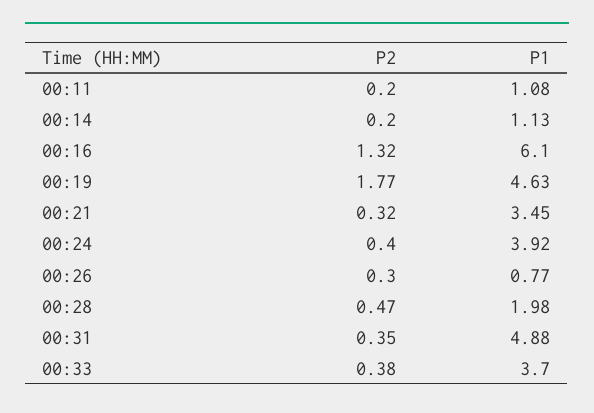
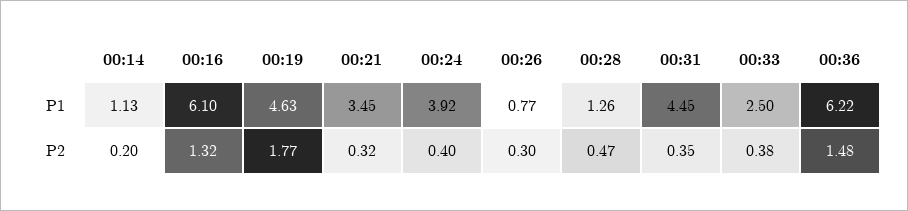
P2, 00:11: 0.2 -> none
P1, 00:11: 1.08 -> none
P1, 00:28: 1.98 -> 1.26
P1, 00:31: 4.88 -> 4.45
P1, 00:33: 3.7 -> 2.5
P1, 00:36: none -> 6.22
P2, 00:36: none -> 1.48

